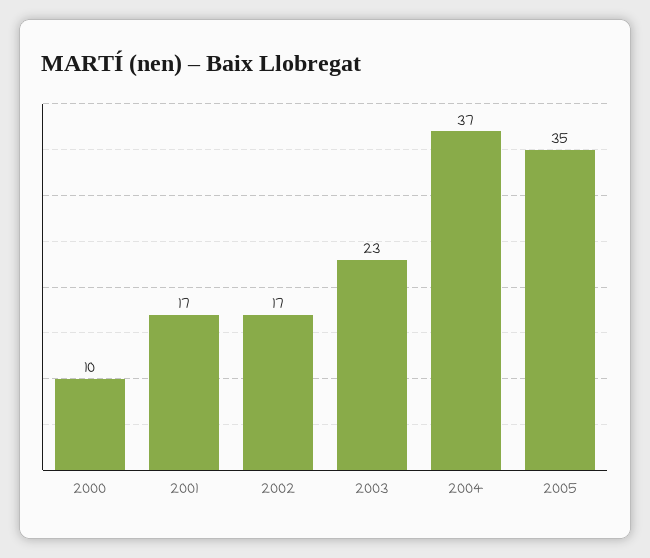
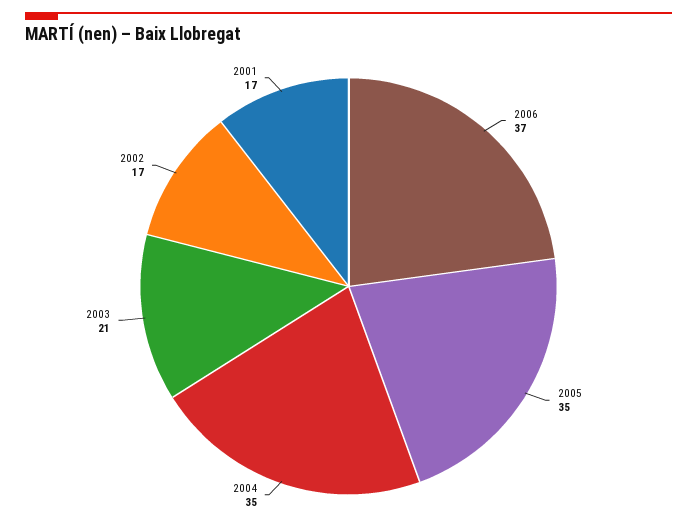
2000: 10 -> none
2003: 23 -> 21
2004: 37 -> 35
2006: none -> 37

